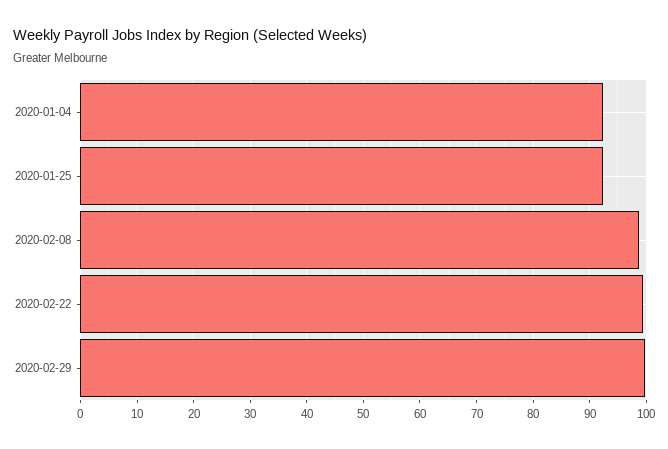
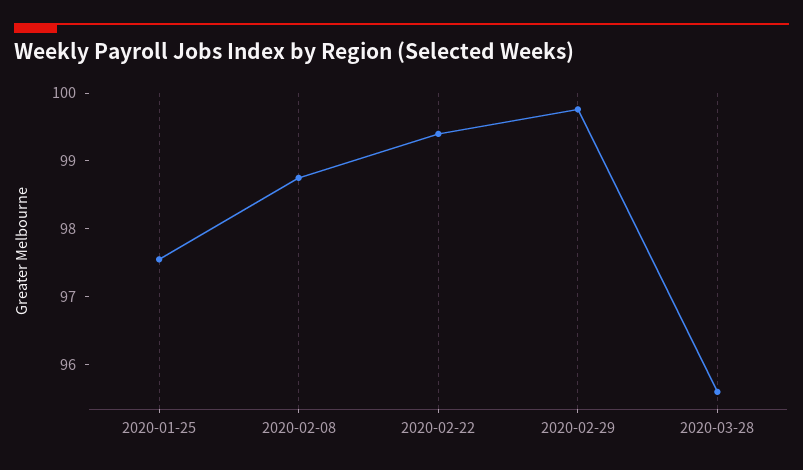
2020-01-04: 92 -> none
2020-01-25: 92 -> 97.6
2020-03-28: none -> 95.6

